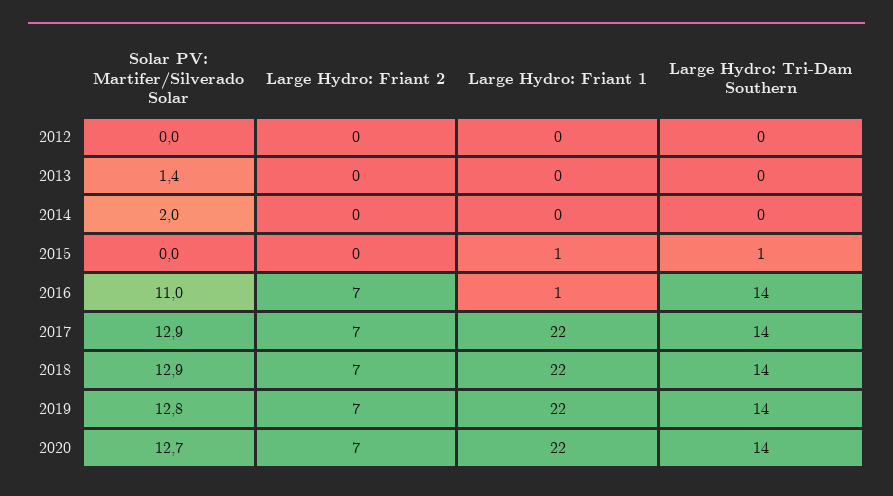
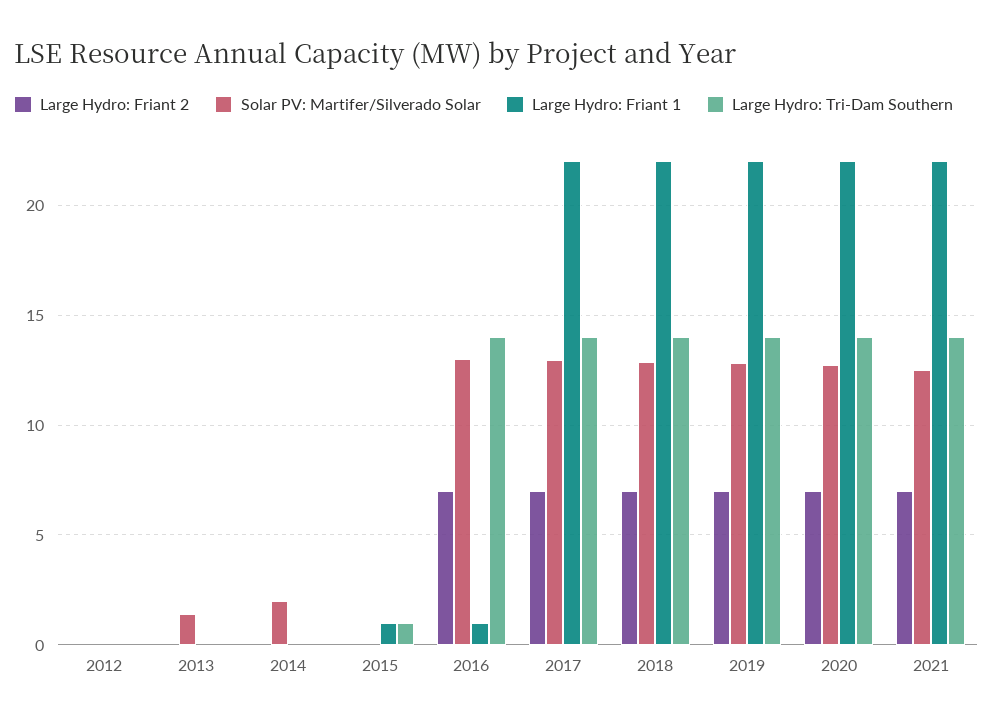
Solar PV: Martifer/Silverado Solar, 2016: 11 -> 13
Large Hydro: Friant 2, 2021: none -> 7
Solar PV: Martifer/Silverado Solar, 2021: none -> 12.5
Large Hydro: Friant 1, 2021: none -> 22
Large Hydro: Tri-Dam Southern, 2021: none -> 14

